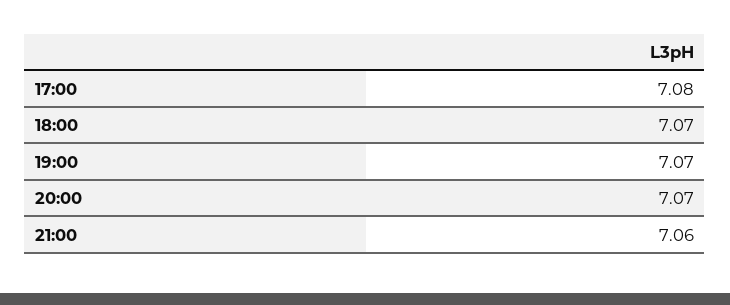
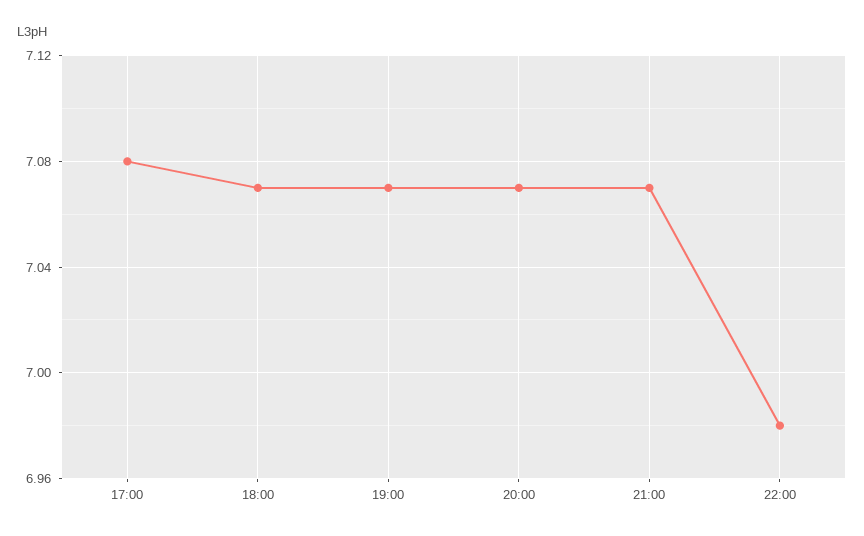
21:00: 7.06 -> 7.07
22:00: none -> 6.98

